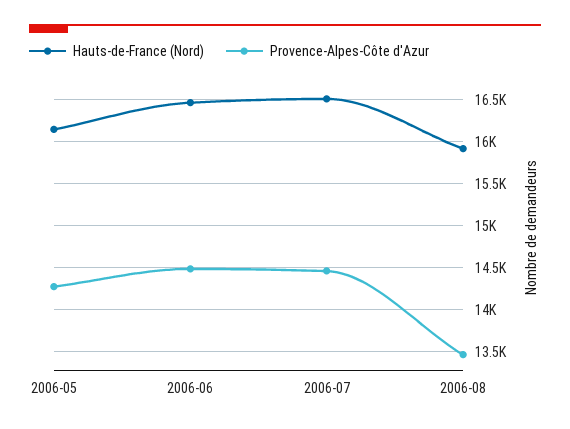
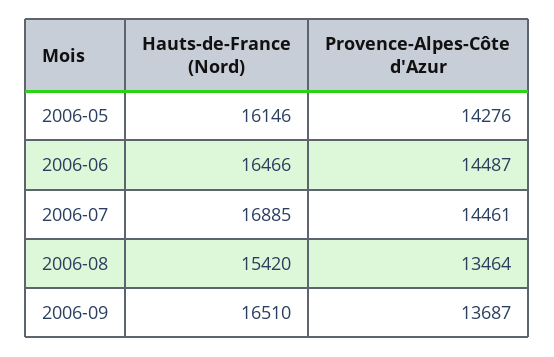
Hauts-de-France (Nord), 2006-07: 16500 -> 16885
Hauts-de-France (Nord), 2006-08: 15900 -> 15420
Hauts-de-France (Nord), 2006-09: none -> 16510
Provence-Alpes-Côte d'Azur, 2006-09: none -> 13687

